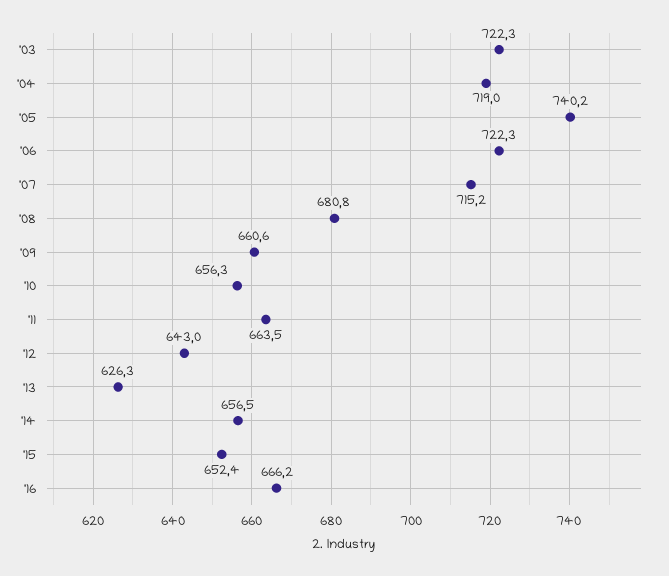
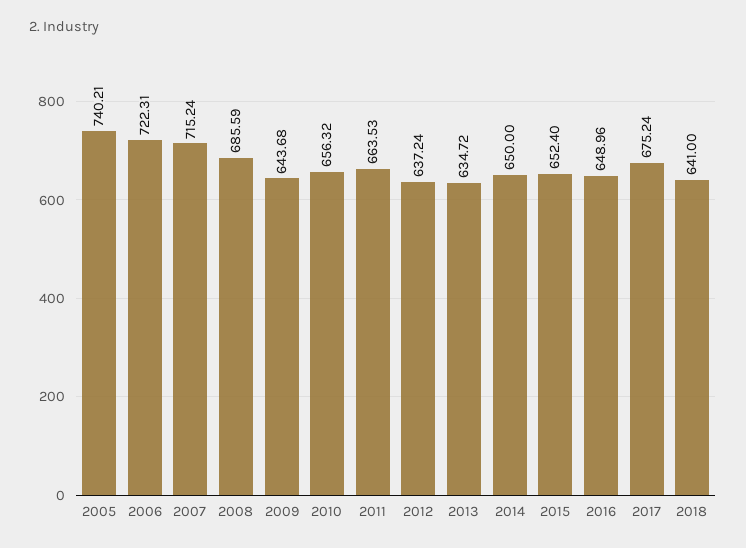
'03: 722.3 -> none
'04: 719 -> none
'08: 680.8 -> 685.59
'09: 660.6 -> 643.68
'12: 643 -> 637.24
'13: 626.3 -> 634.72
'14: 656.5 -> 650
'16: 666.2 -> 648.96
2017: none -> 675.24
2018: none -> 641

